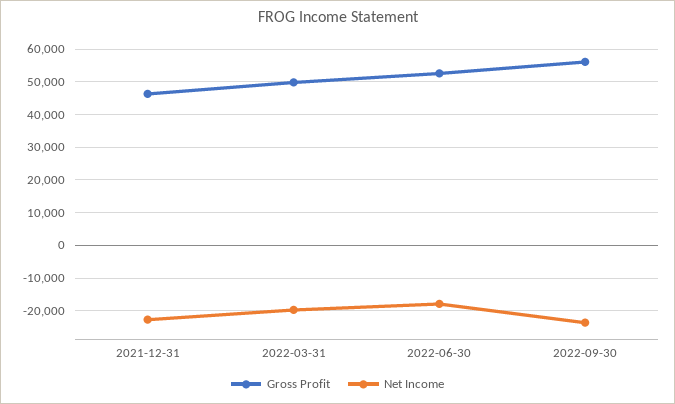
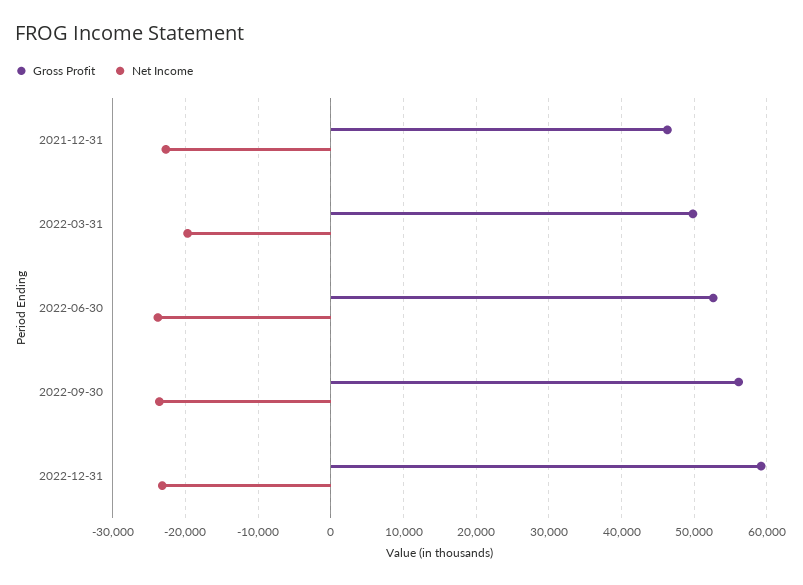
Net Income, 2022-06-30: -18000 -> -24000
Gross Profit, 2022-12-31: none -> 59000
Net Income, 2022-12-31: none -> -23000

